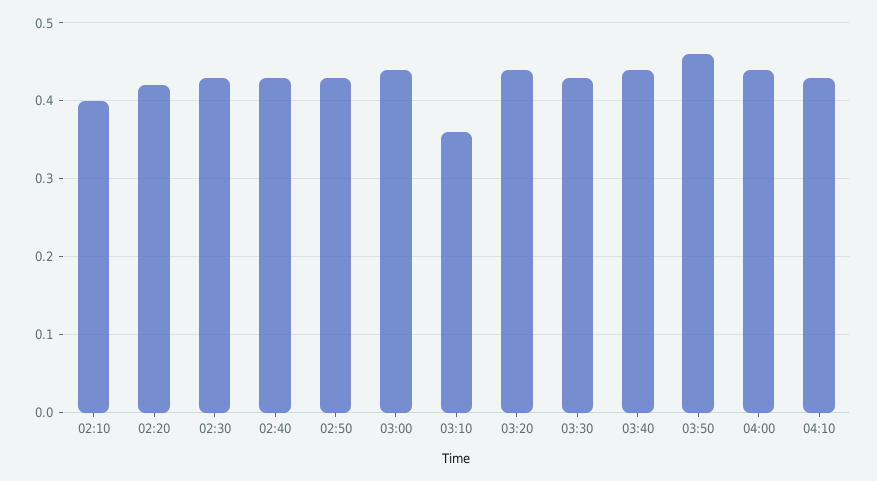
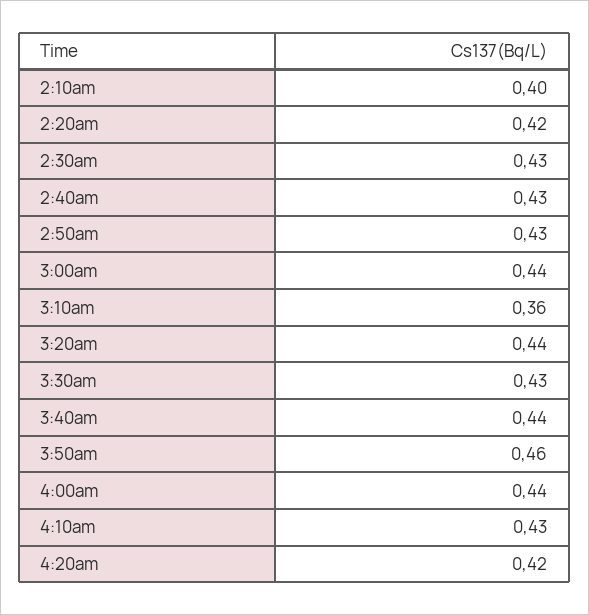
4:20am: none -> 0.42

